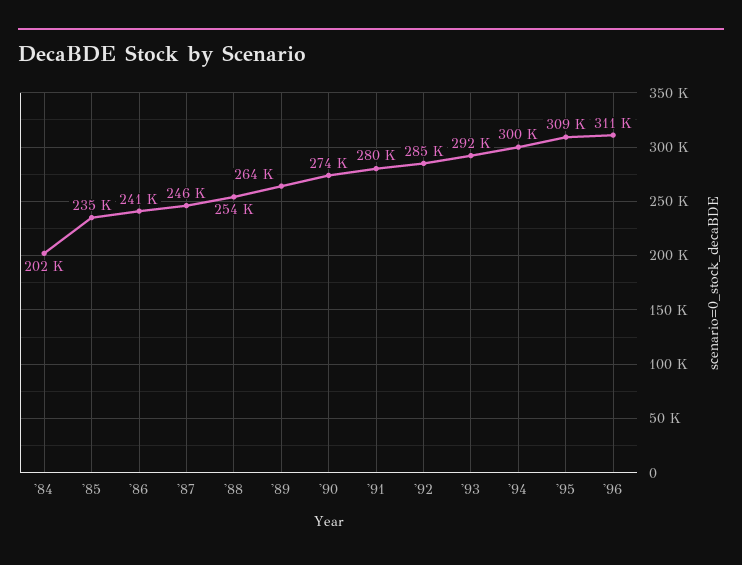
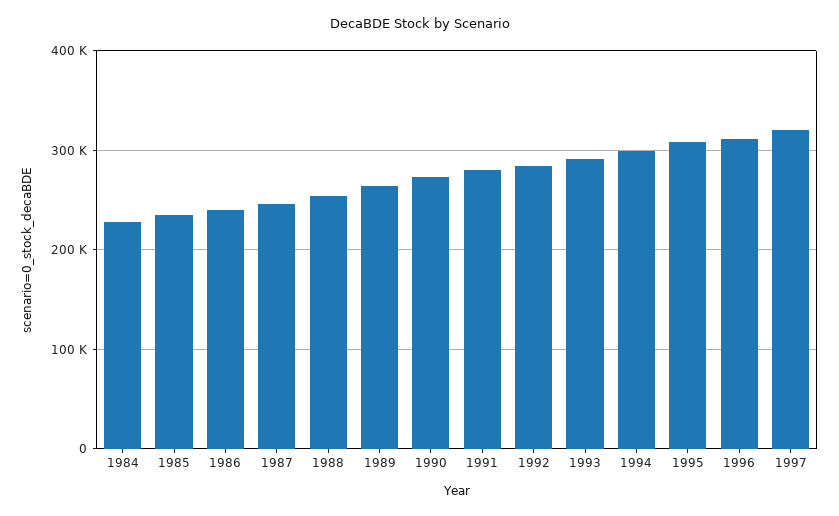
'84: 202000 -> 230000
1997: none -> 320000

